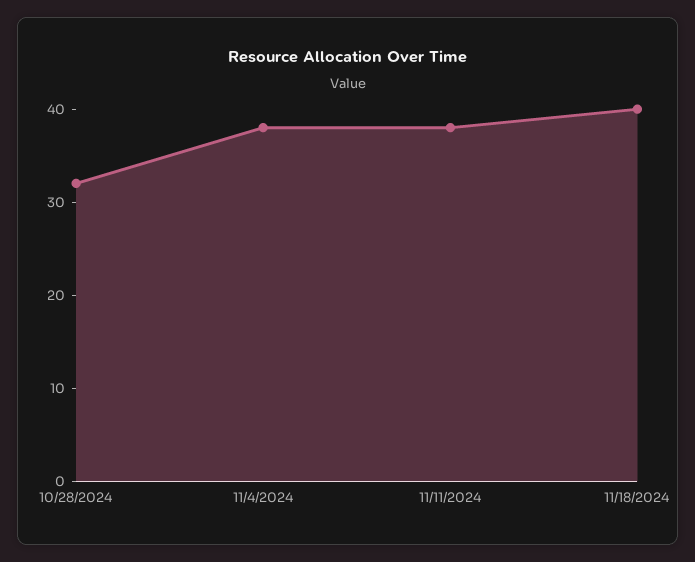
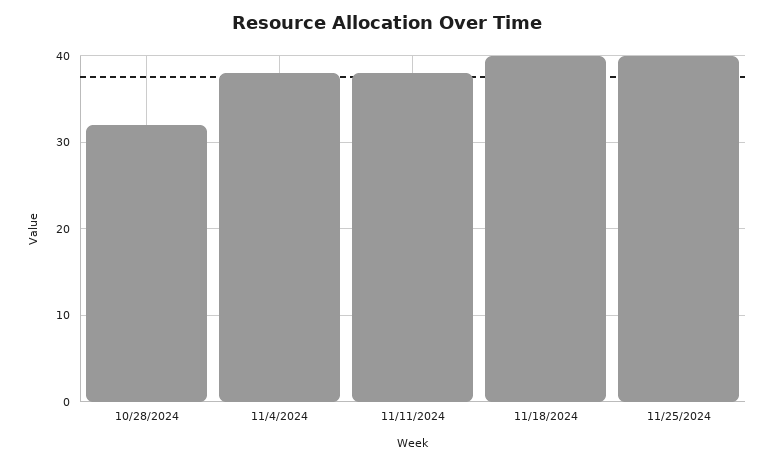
11/25/2024: none -> 40

